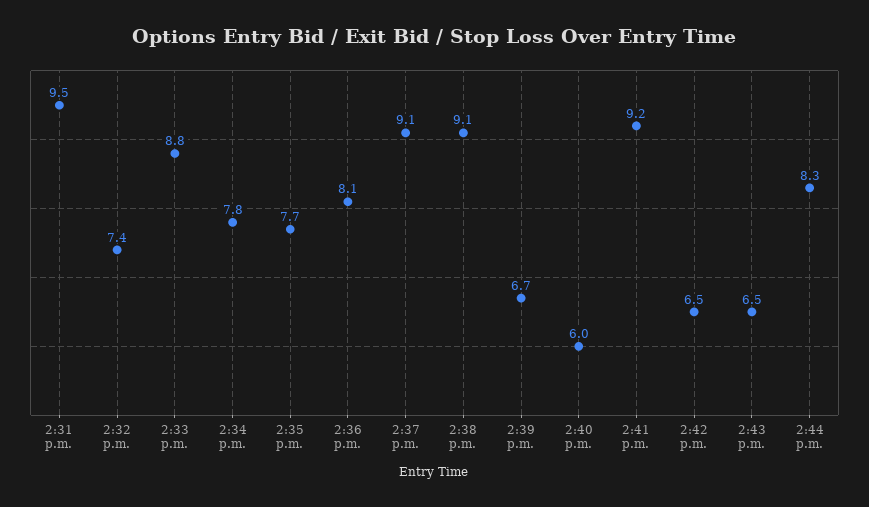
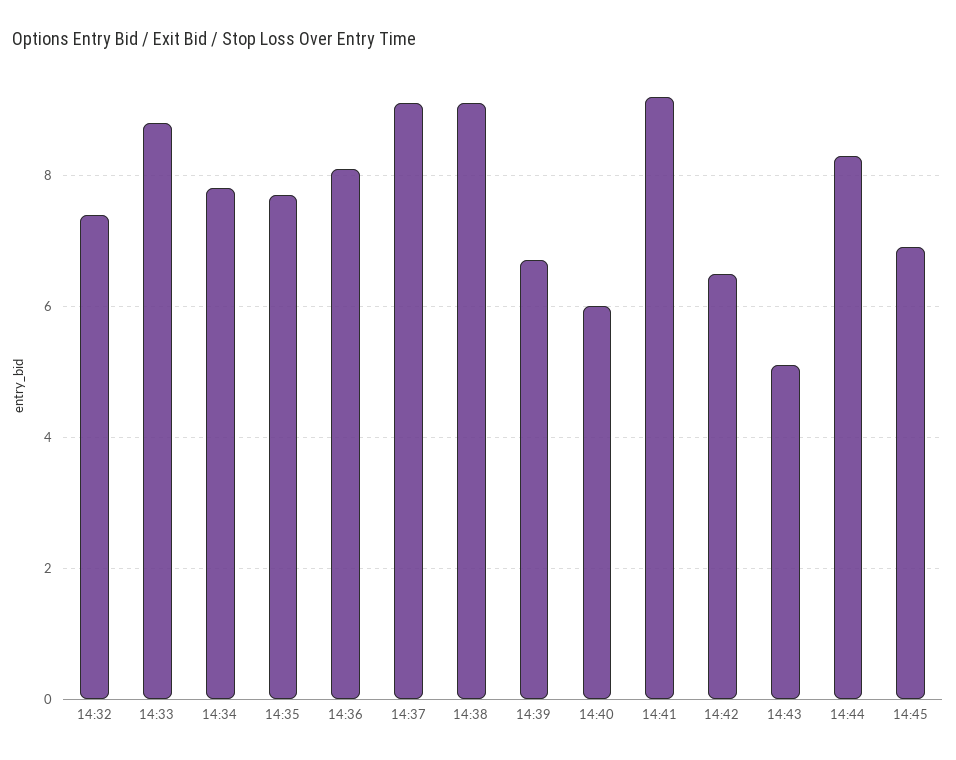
2:31 p.m.: 9.5 -> none
2:43 p.m.: 6.5 -> 5
14:45: none -> 7

